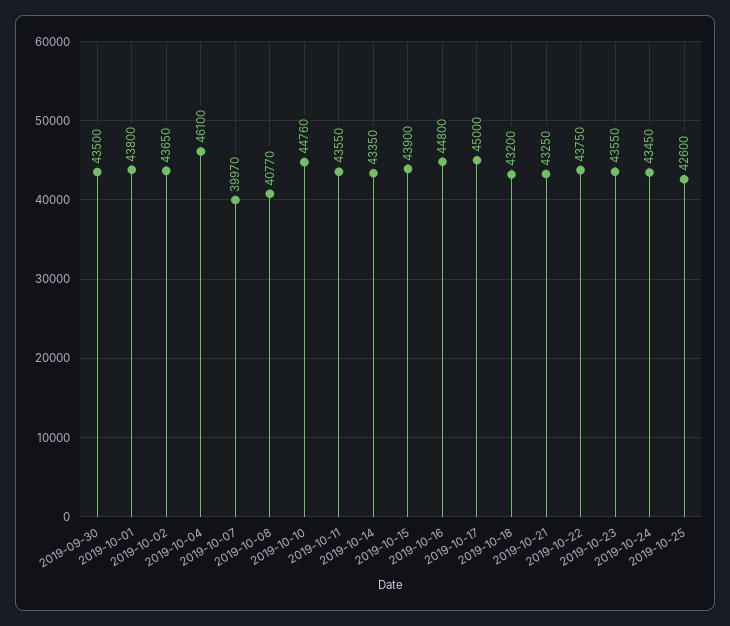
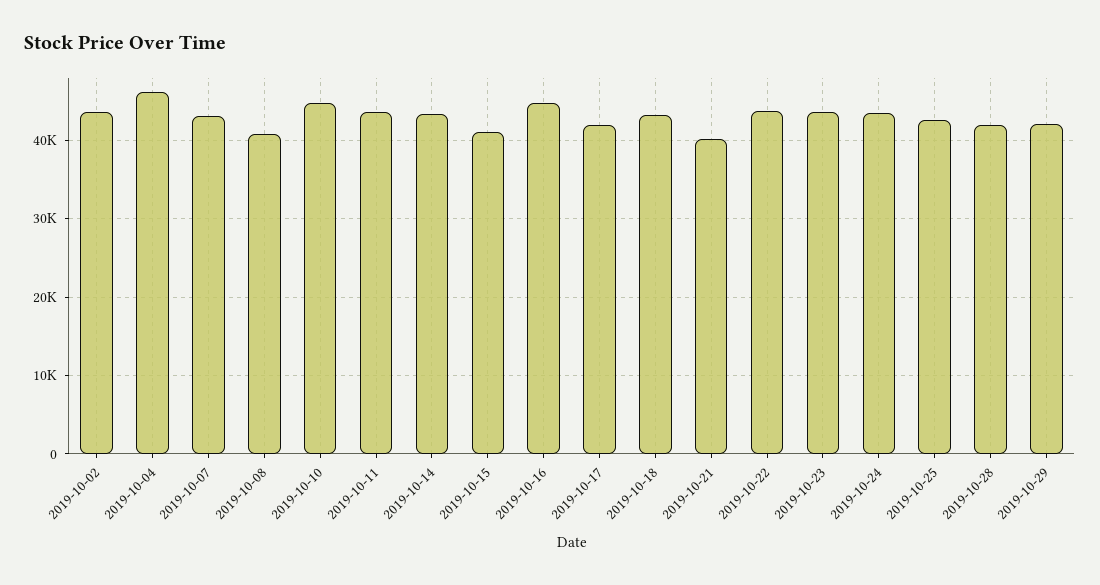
2019-09-30: 43500 -> none
2019-10-01: 43800 -> none
2019-10-07: 39970 -> 43000
2019-10-15: 43900 -> 41000
2019-10-17: 45000 -> 42000
2019-10-21: 43250 -> 40000
2019-10-28: none -> 42000
2019-10-29: none -> 42000

